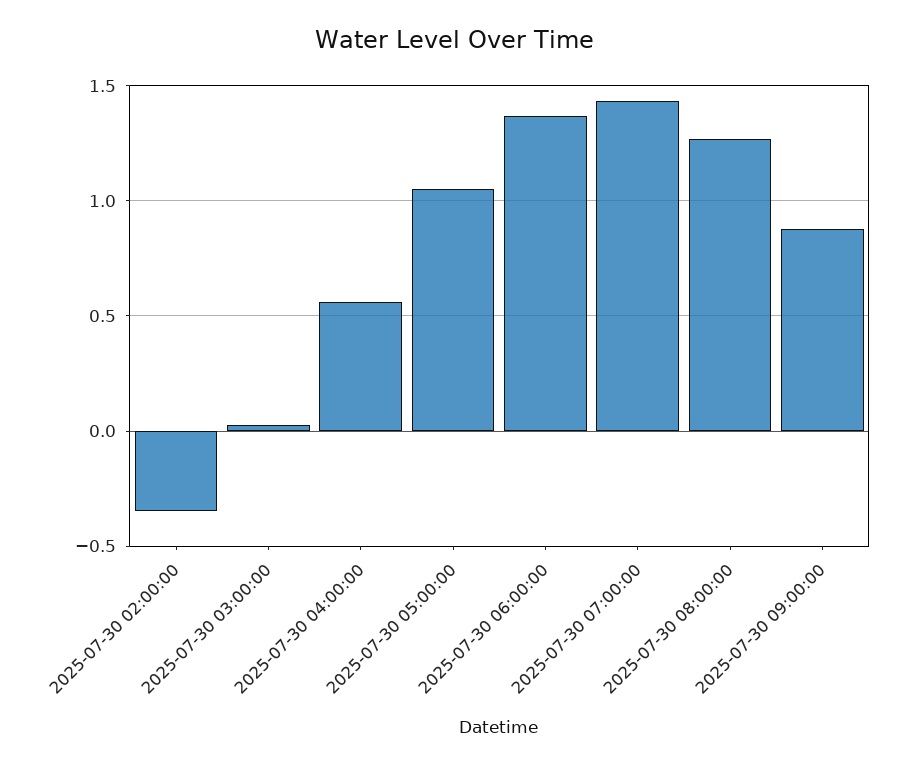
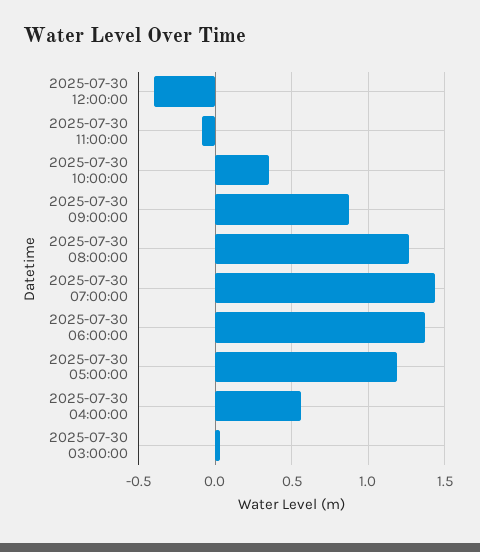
2025-07-30 02:00:00: -0.35 -> none
2025-07-30 05:00:00: 1.05 -> 1.2
2025-07-30 12:00:00: none -> -0.4
2025-07-30 11:00:00: none -> -0.1
2025-07-30 10:00:00: none -> 0.35

